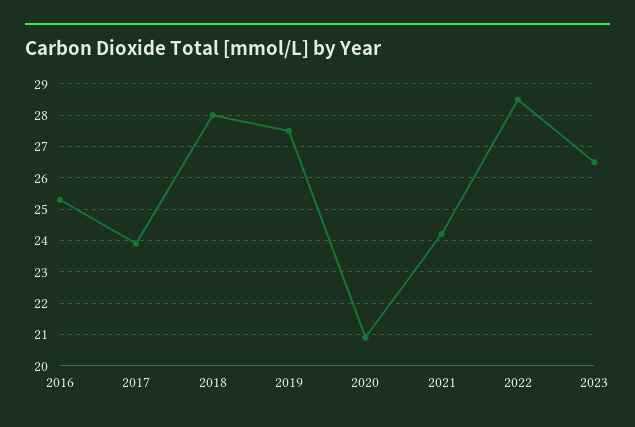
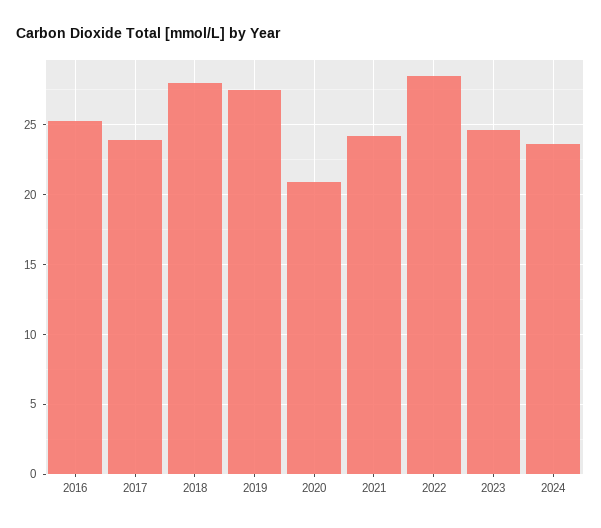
2023: 26.5 -> 24.5
2024: none -> 23.5

